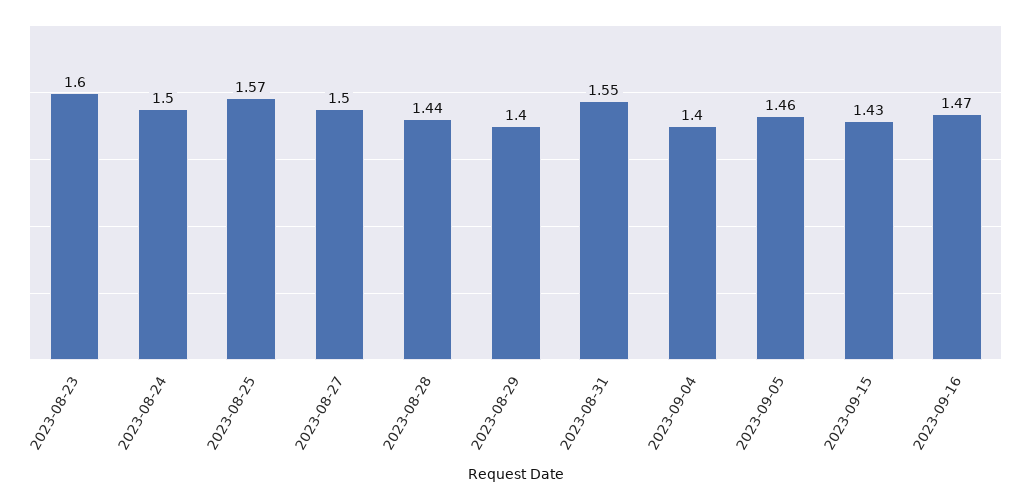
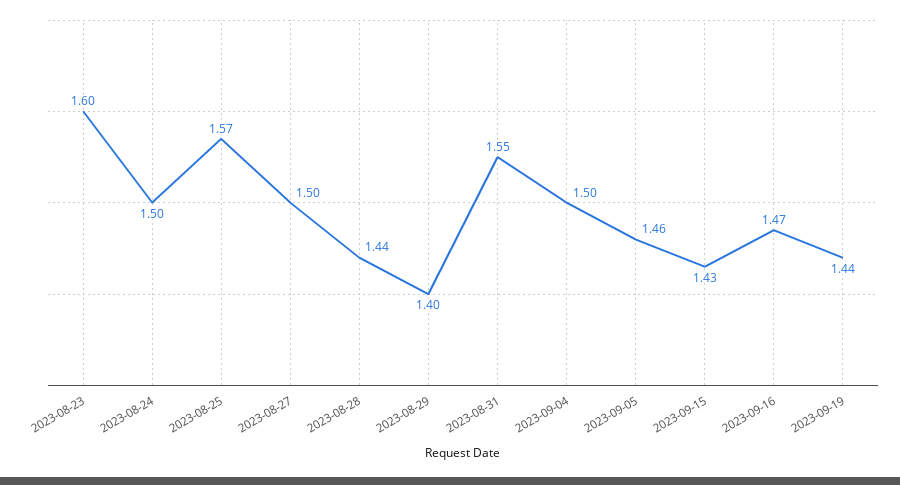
2023-09-04: 1.4 -> 1.5
2023-09-19: none -> 1.44

